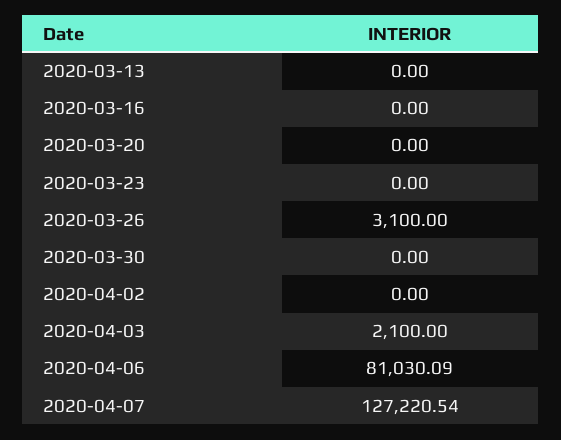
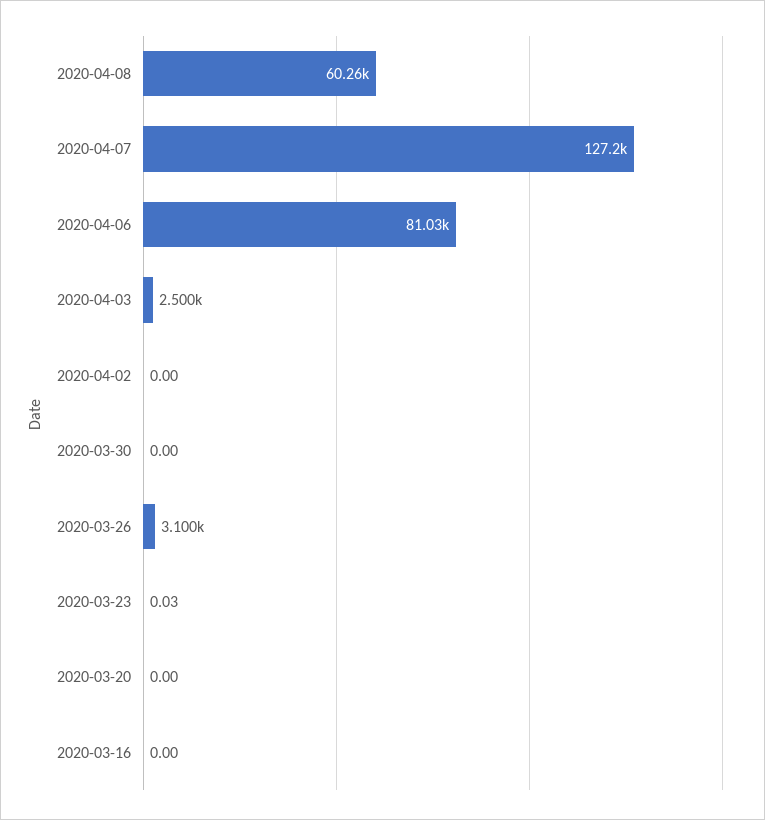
2020-03-13: 0 -> none
2020-03-23: 0 -> 0.03
2020-04-03: 2100 -> 2500
2020-04-08: none -> 60260

